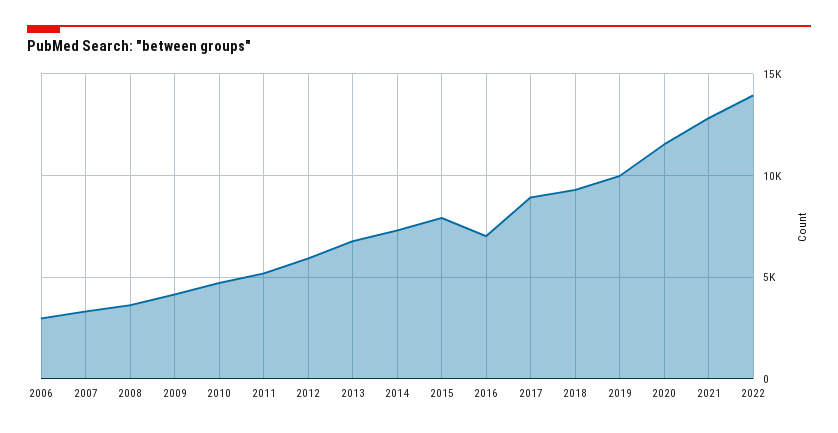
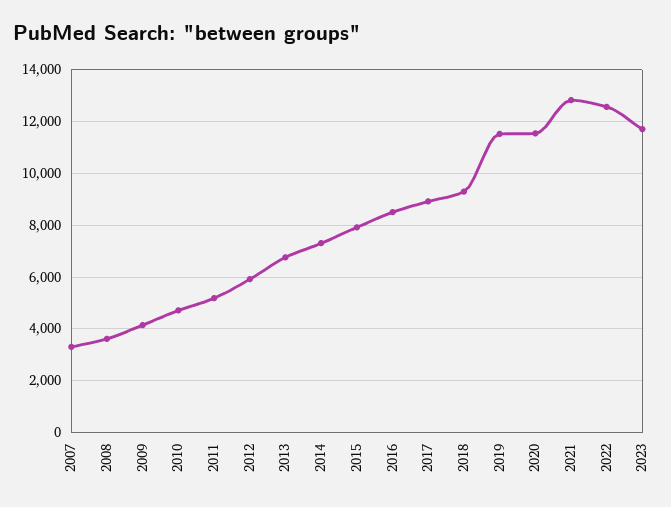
2006: 3000 -> none
2016: 7000 -> 8500
2019: 10000 -> 11500
2022: 14000 -> 12500
2023: none -> 11750

